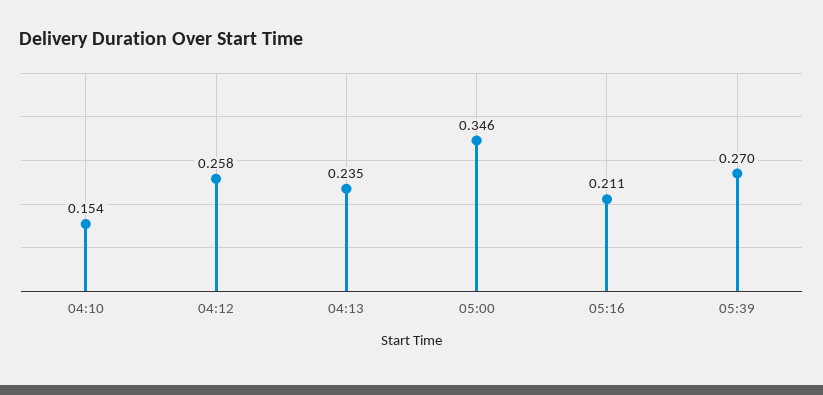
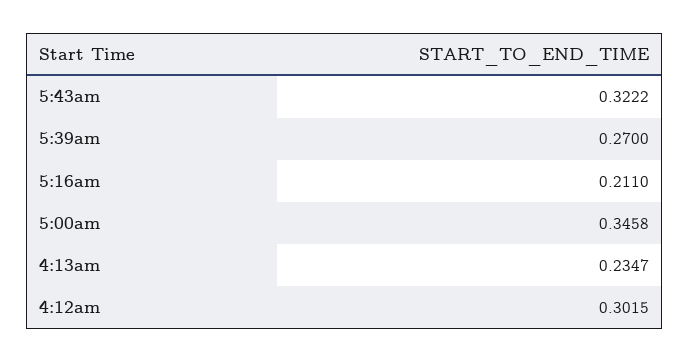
04:10: 0.154 -> none
04:12: 0.258 -> 0.3015
5:43am: none -> 0.3222

